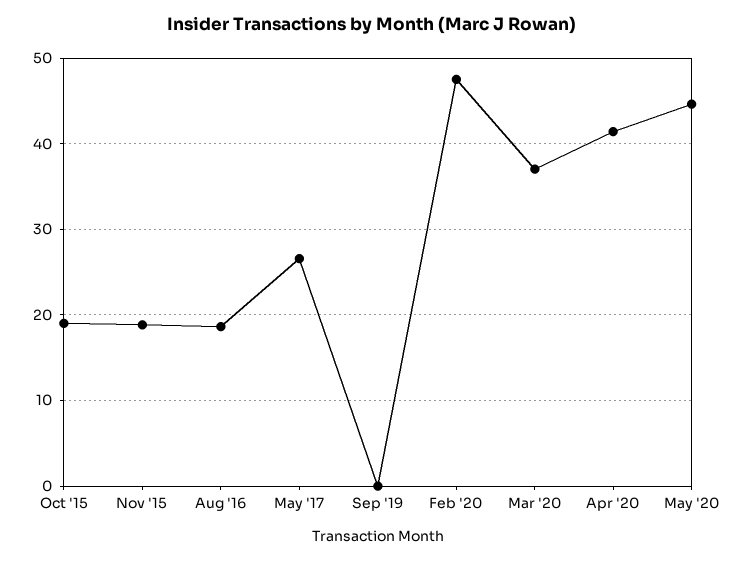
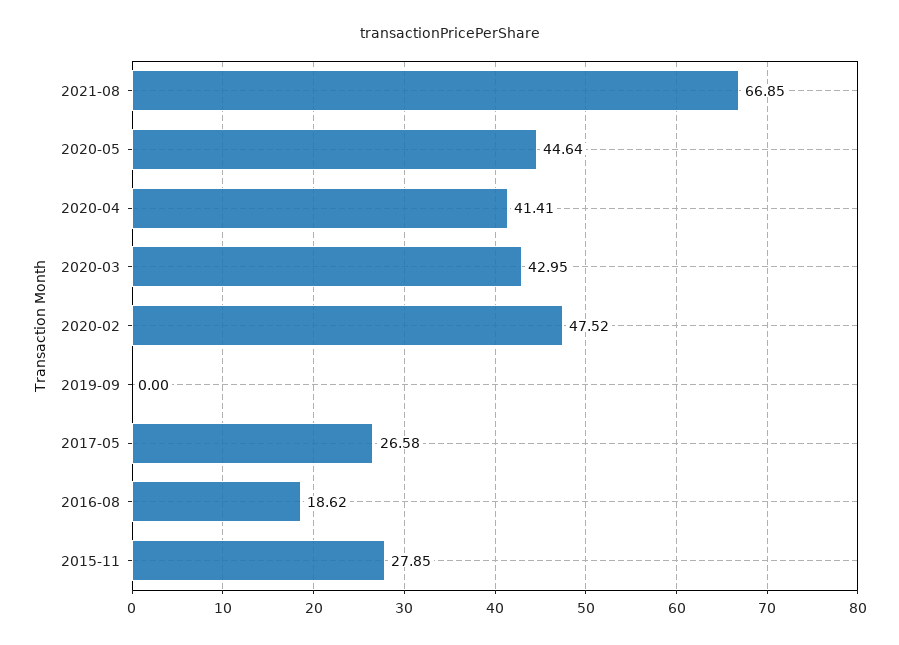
Oct '15: 19 -> none
Nov '15: 19 -> 27.85
Mar '20: 37 -> 42.95
2021-08: none -> 66.85

